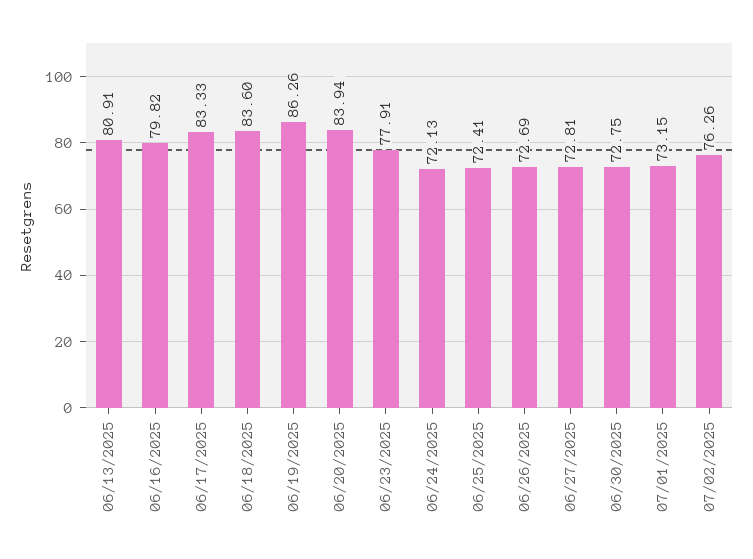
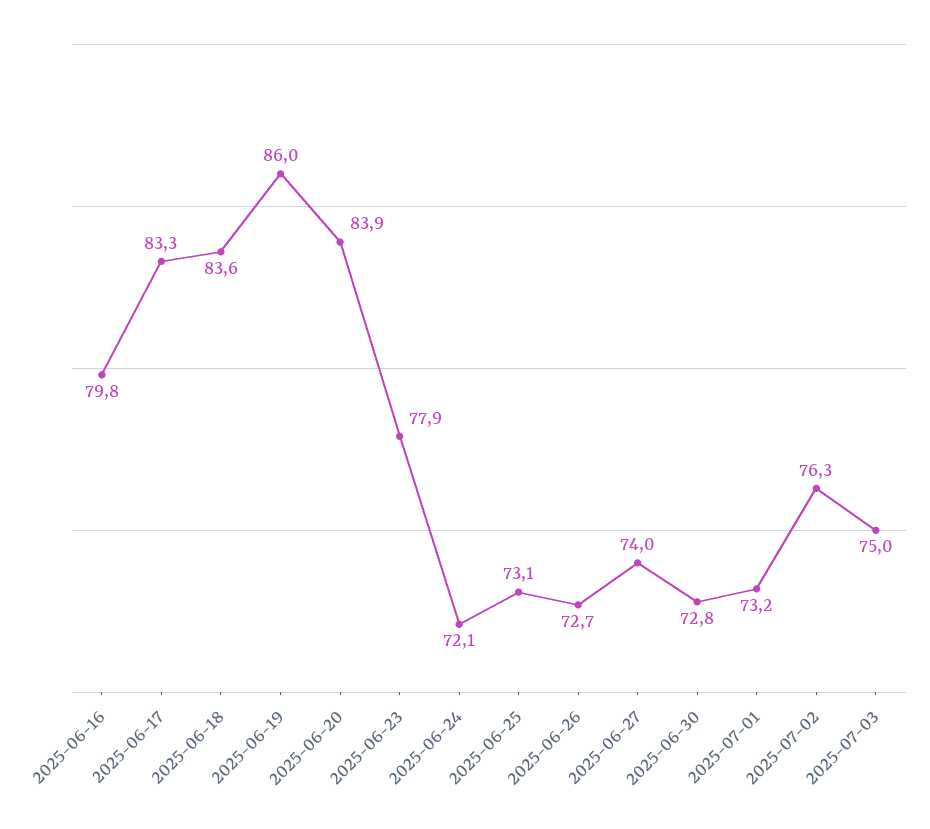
06/13/2025: 80.91 -> none
06/19/2025: 86.26 -> 86
06/25/2025: 72.41 -> 73.1
06/27/2025: 72.81 -> 74
2025-07-03: none -> 75

